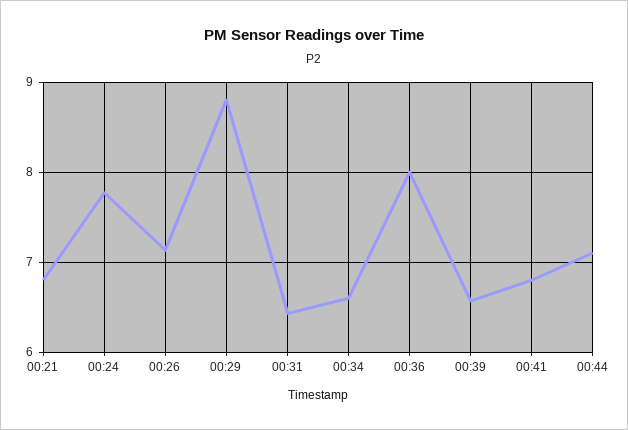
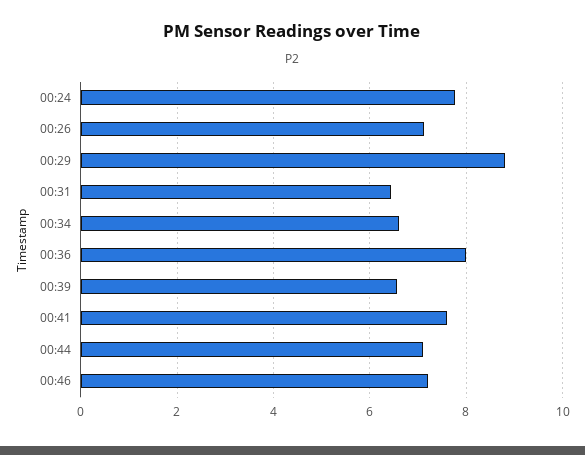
00:21: 6.8 -> none
00:41: 6.8 -> 7.6
00:46: none -> 7.2

